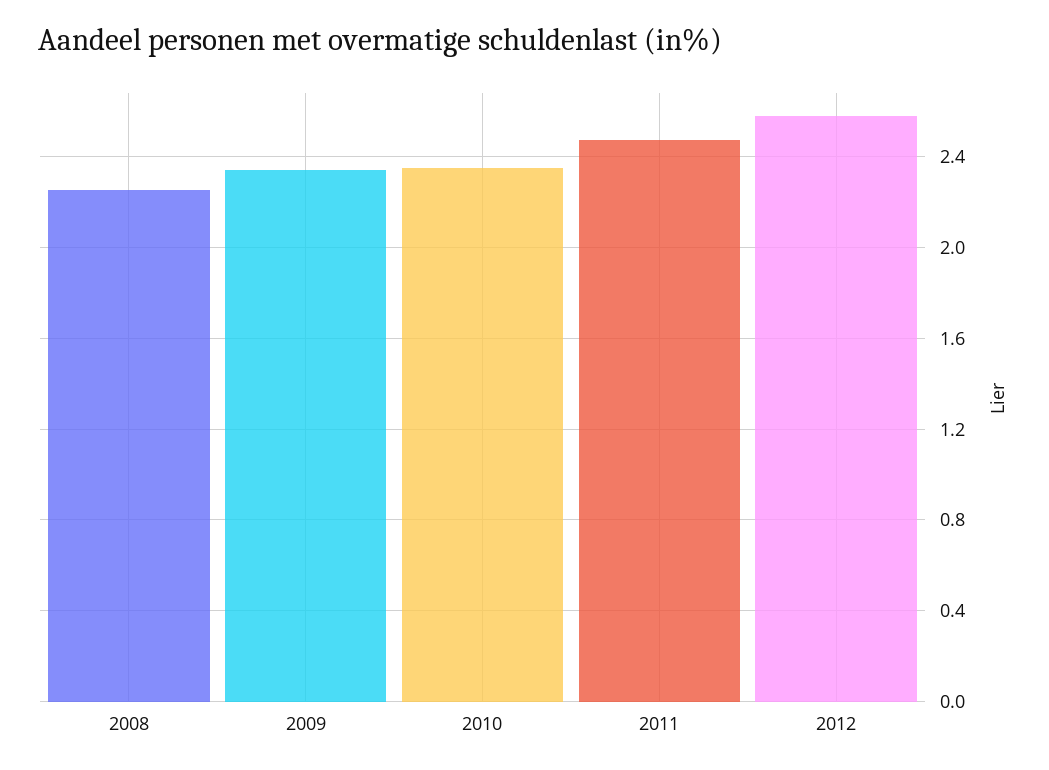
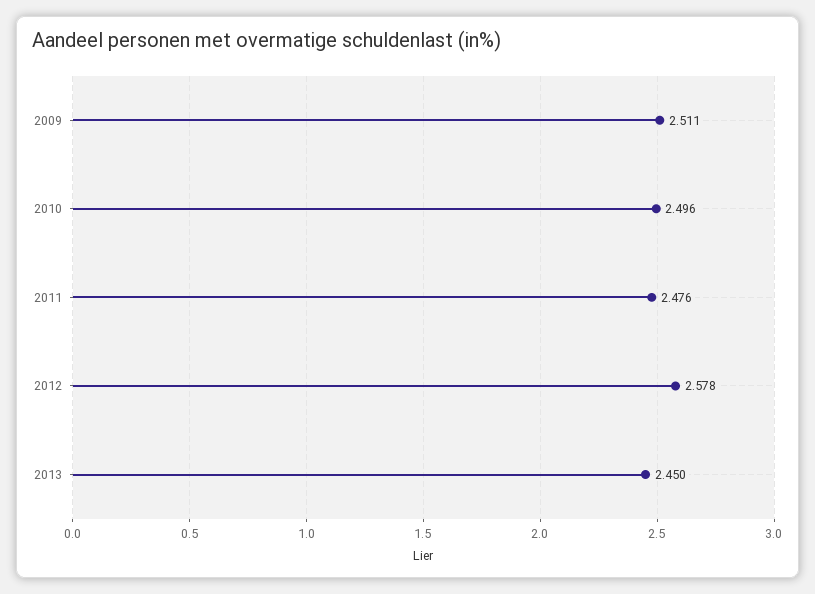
2008: 2.25 -> none
2009: 2.35 -> 2.511
2010: 2.35 -> 2.496
2013: none -> 2.45

